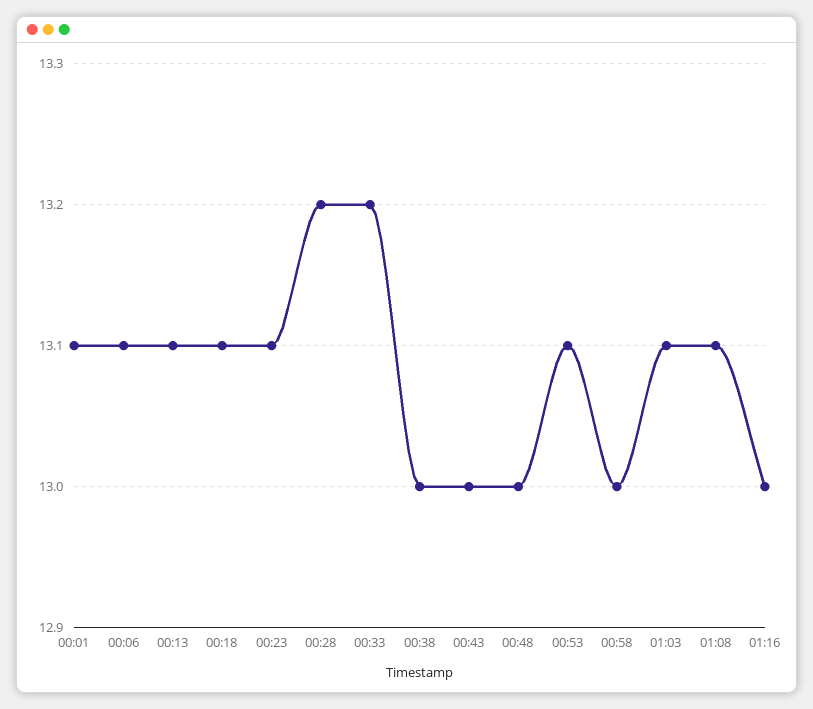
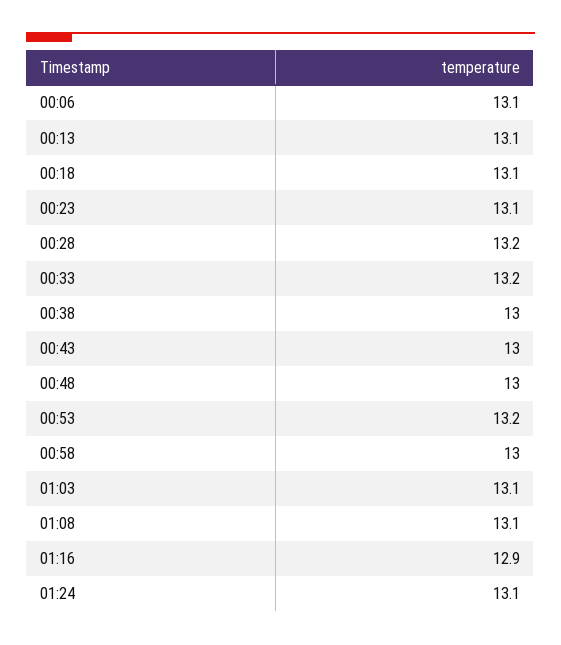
00:01: 13.1 -> none
00:53: 13.1 -> 13.2
01:16: 13 -> 12.9
01:24: none -> 13.1

